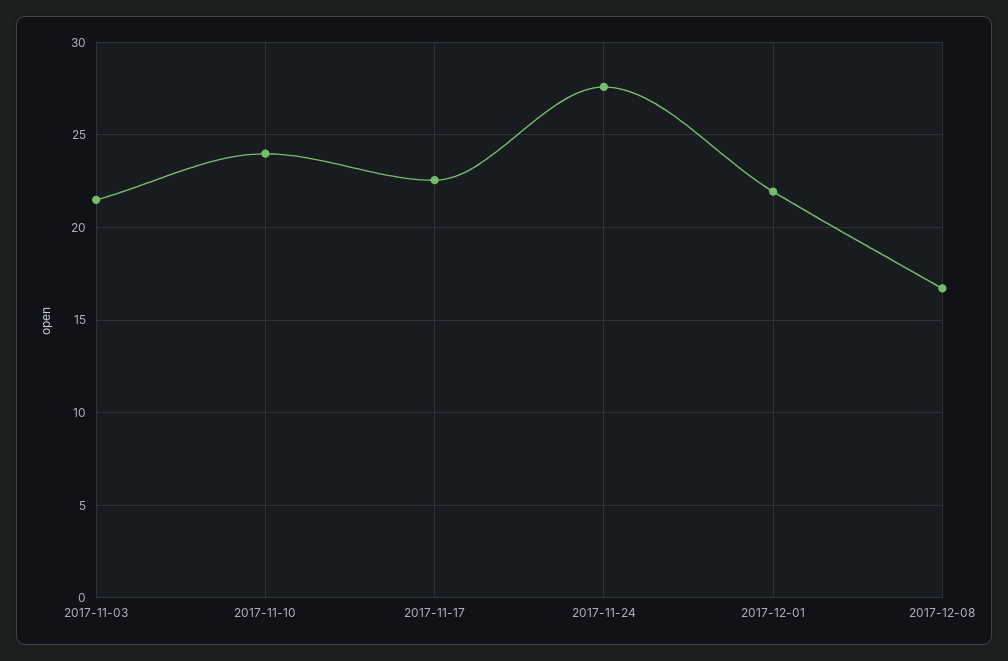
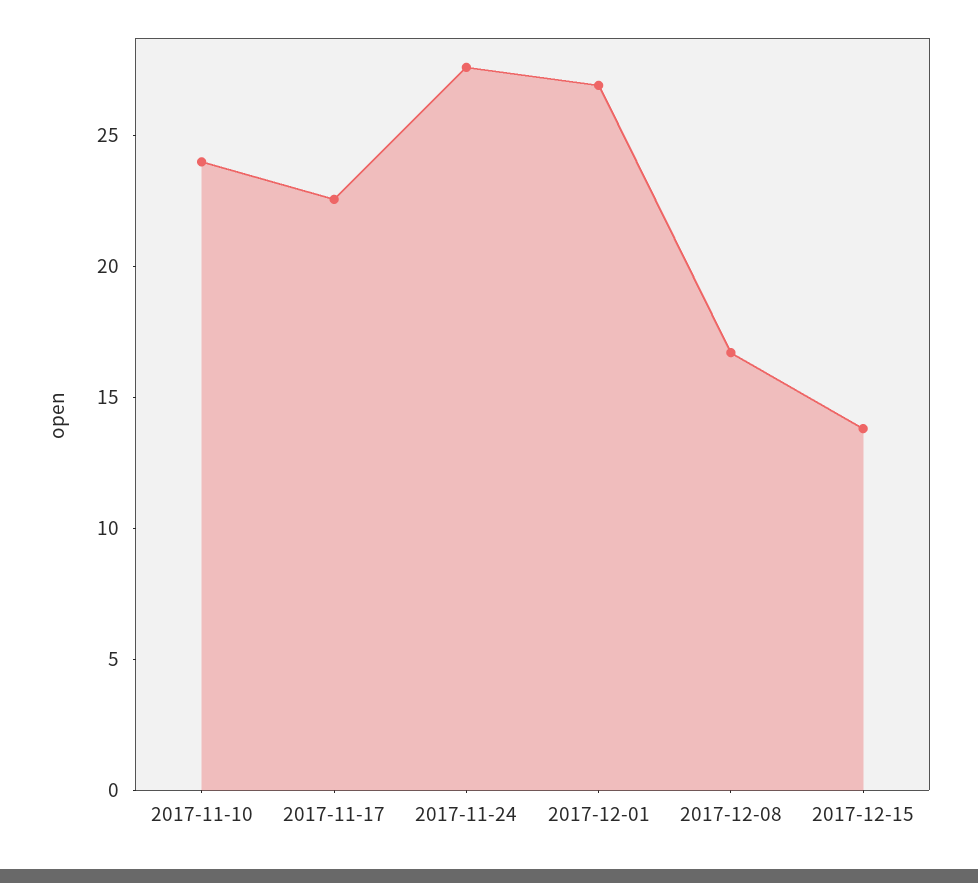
2017-11-03: 21.5 -> none
2017-12-01: 22 -> 27
2017-12-15: none -> 14

